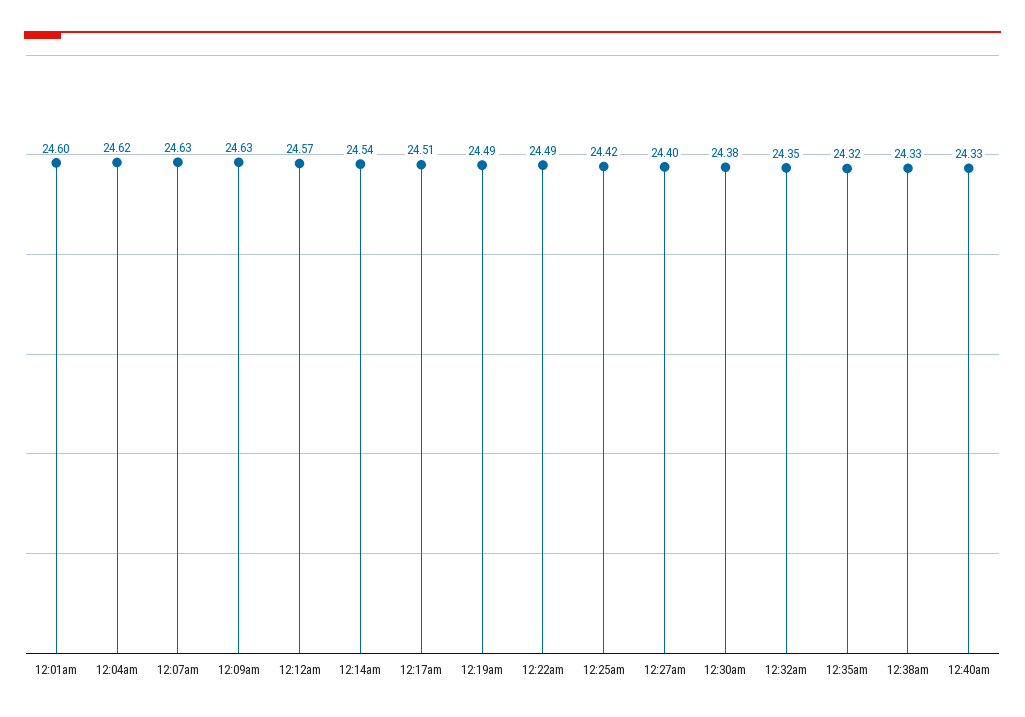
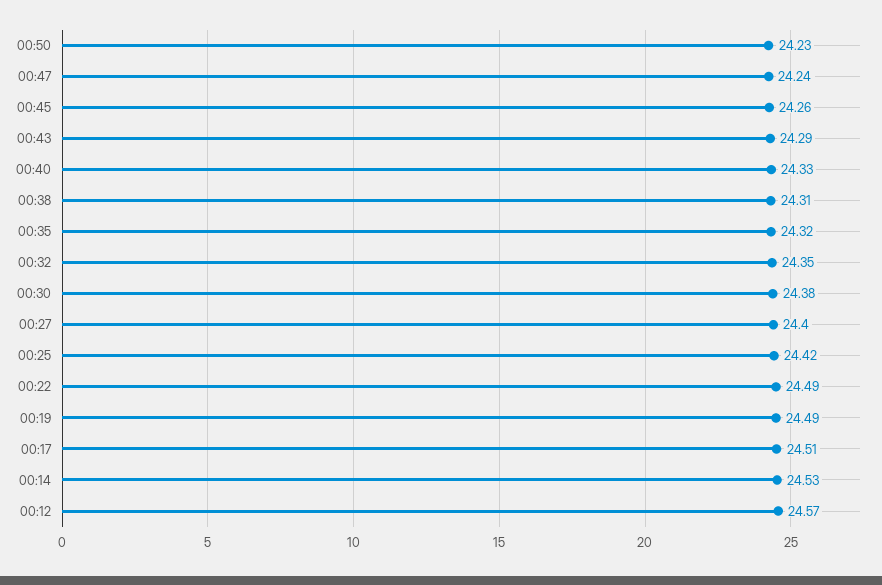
12:01am: 24.6 -> none
12:04am: 24.62 -> none
12:07am: 24.63 -> none
12:09am: 24.63 -> none
12:14am: 24.54 -> 24.53
12:38am: 24.33 -> 24.31
00:50: none -> 24.23
00:47: none -> 24.24
00:45: none -> 24.26
00:43: none -> 24.29

